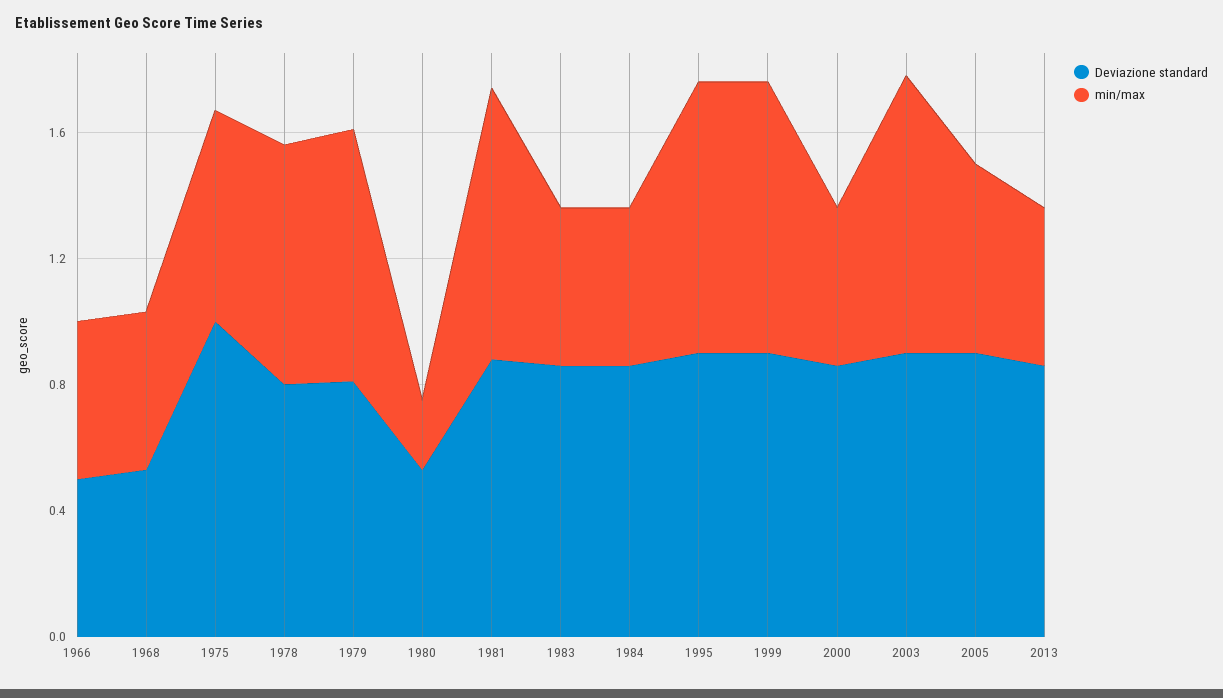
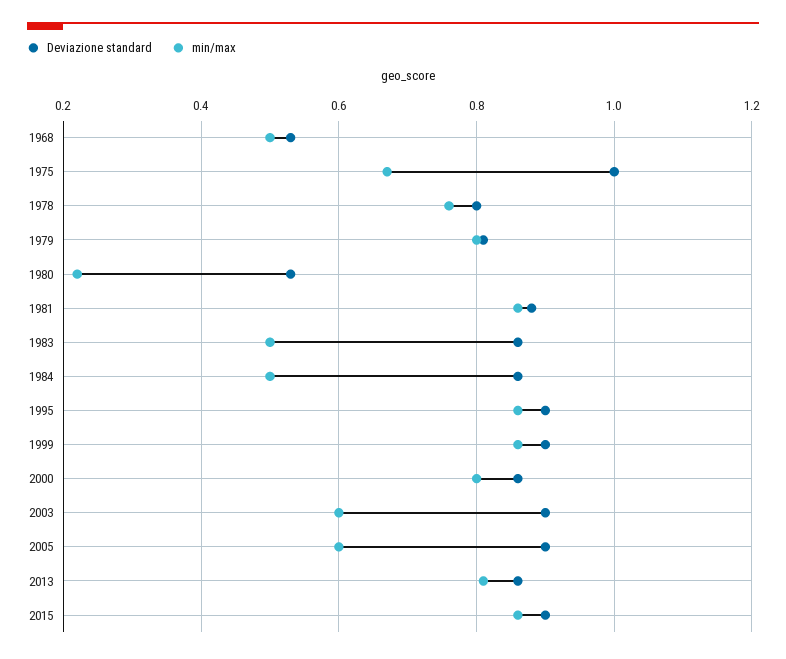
Deviazione standard, 1966: 0.5 -> none
min/max, 1966: 0.5 -> none
min/max, 2000: 0.5 -> 0.8
min/max, 2003: 0.9 -> 0.6
min/max, 2013: 0.5 -> 0.8
Deviazione standard, 2015: none -> 0.9
min/max, 2015: none -> 0.85

